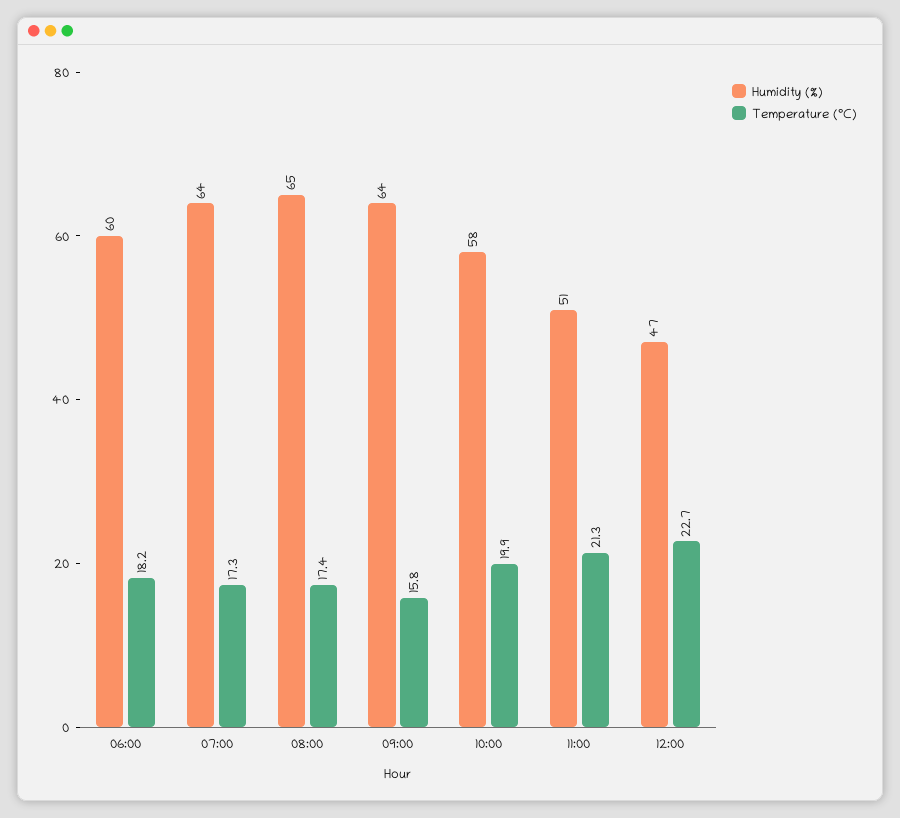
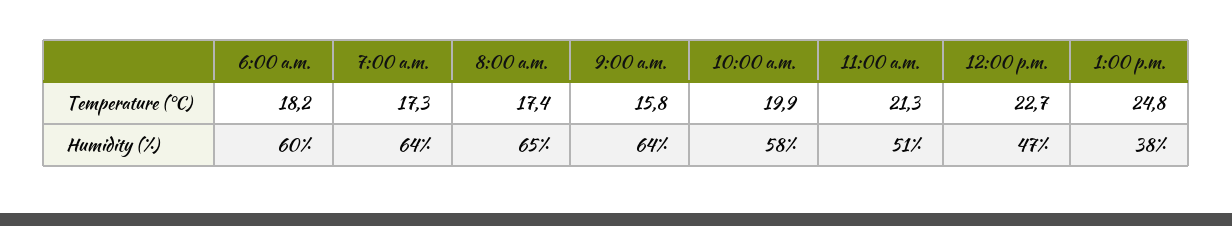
Temperature (°C), 1:00 p.m.: none -> 24.8
Humidity (%), 1:00 p.m.: none -> 38

